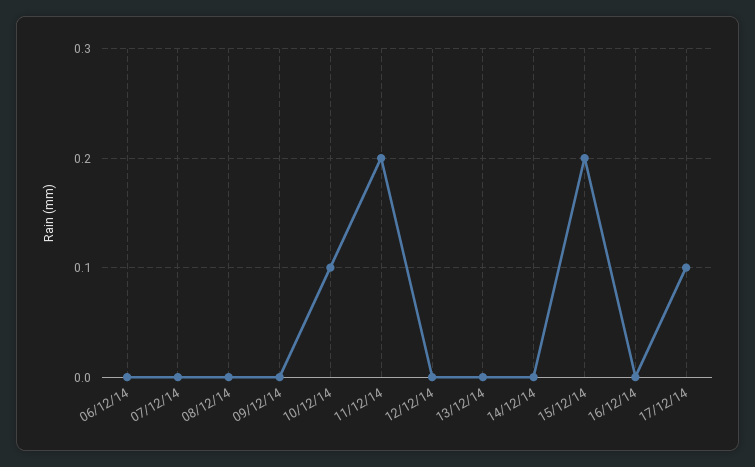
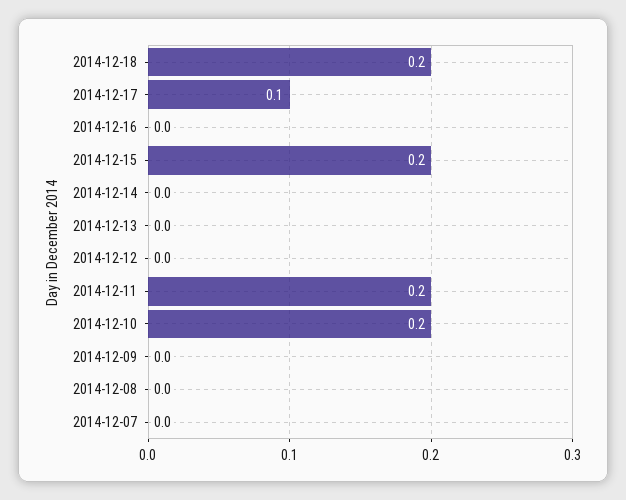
06/12/14: 0 -> none
10/12/14: 0.1 -> 0.2
2014-12-18: none -> 0.2

